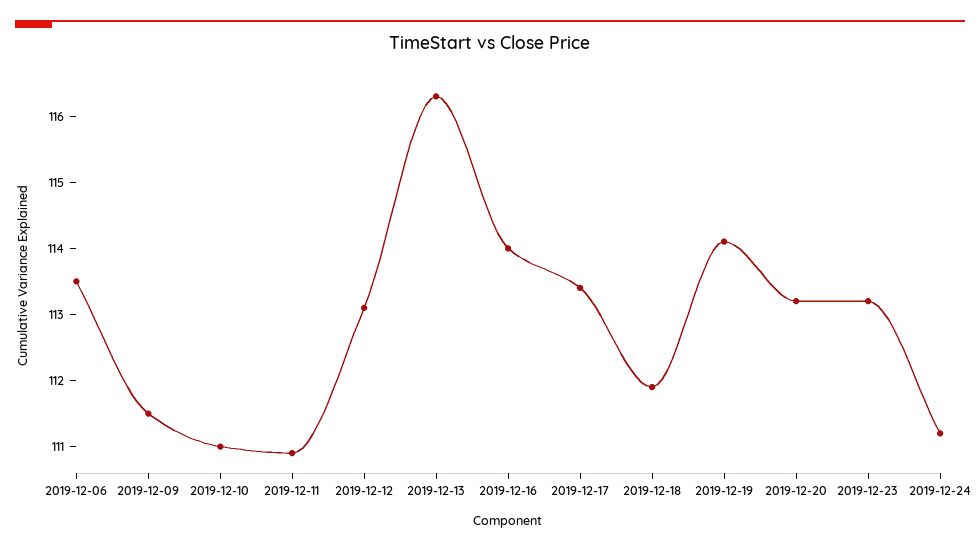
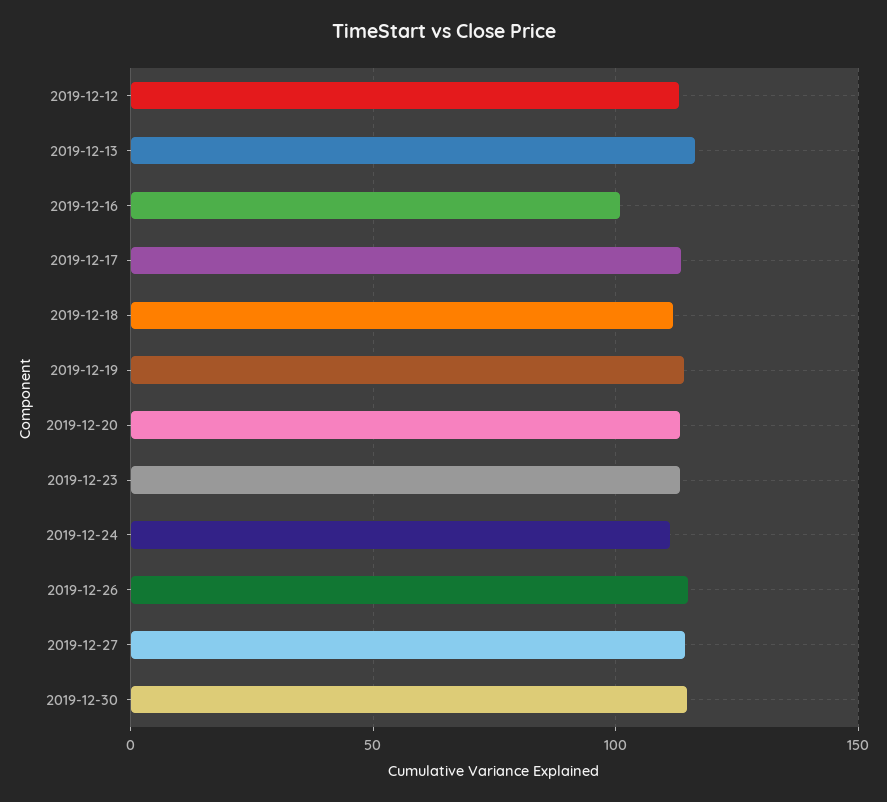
2019-12-06: 113.5 -> none
2019-12-09: 111.5 -> none
2019-12-10: 111 -> none
2019-12-11: 111 -> none
2019-12-16: 114 -> 100
2019-12-26: none -> 115
2019-12-27: none -> 115
2019-12-30: none -> 115

